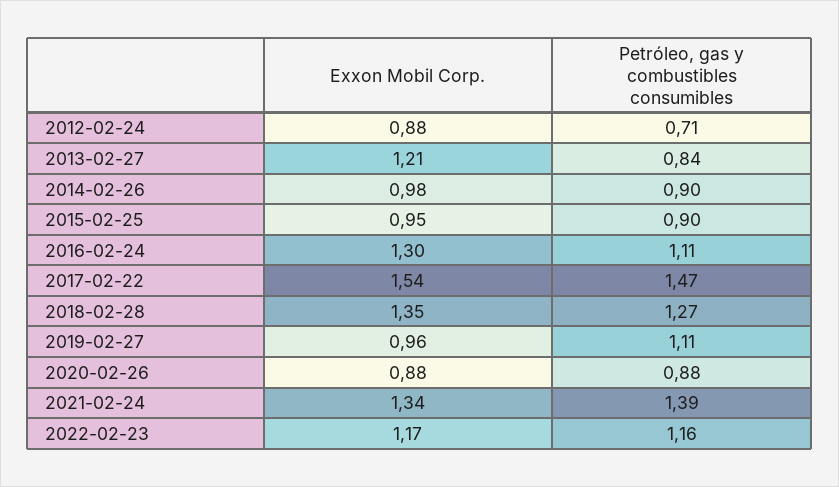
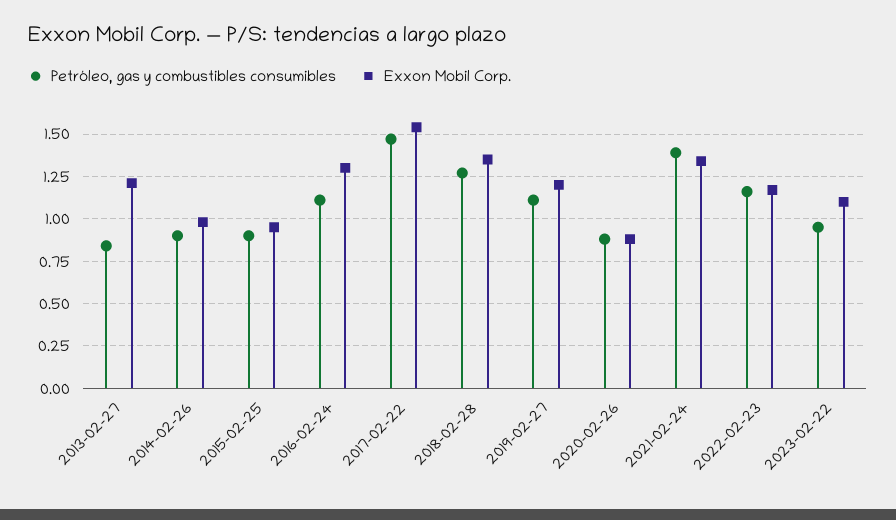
Exxon Mobil Corp., 2012-02-24: 0.88 -> none
Petróleo, gas y combustibles consumibles, 2012-02-24: 0.71 -> none
Exxon Mobil Corp., 2019-02-27: 0.96 -> 1.2
Petróleo, gas y combustibles consumibles, 2023-02-22: none -> 0.95
Exxon Mobil Corp., 2023-02-22: none -> 1.1

